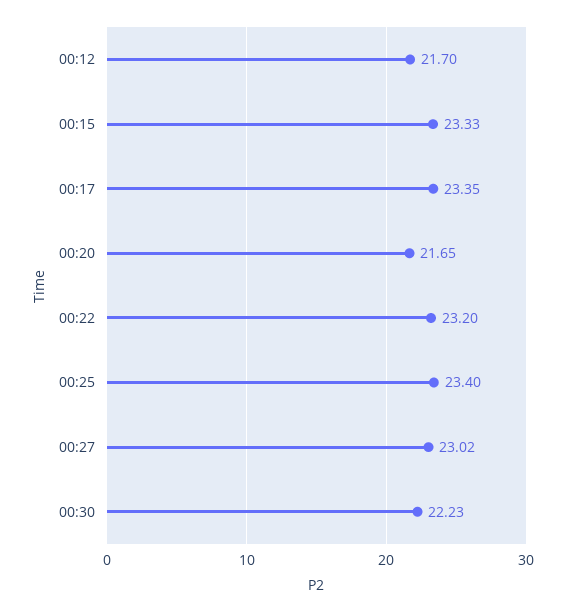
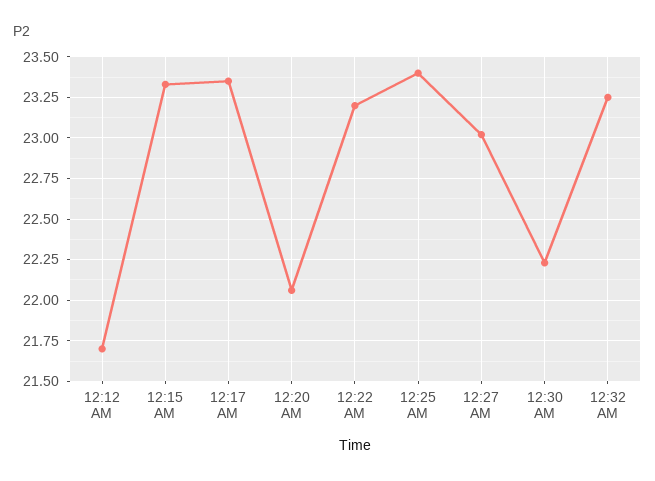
00:20: 21.65 -> 22.05
12:32 AM: none -> 23.25

